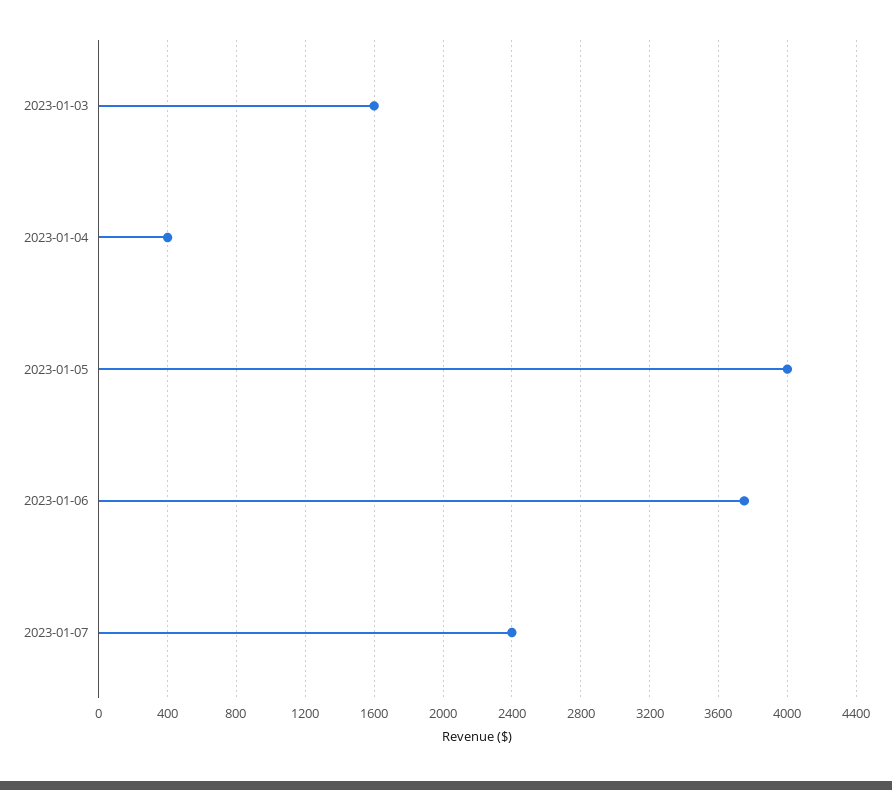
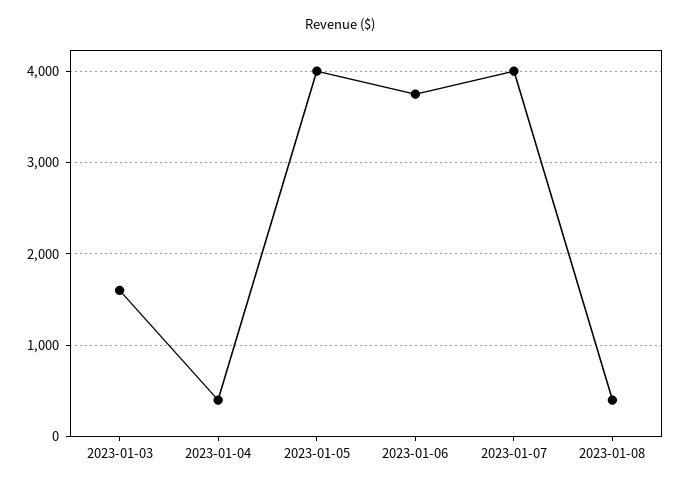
2023-01-07: 2400 -> 4000
2023-01-08: none -> 400

